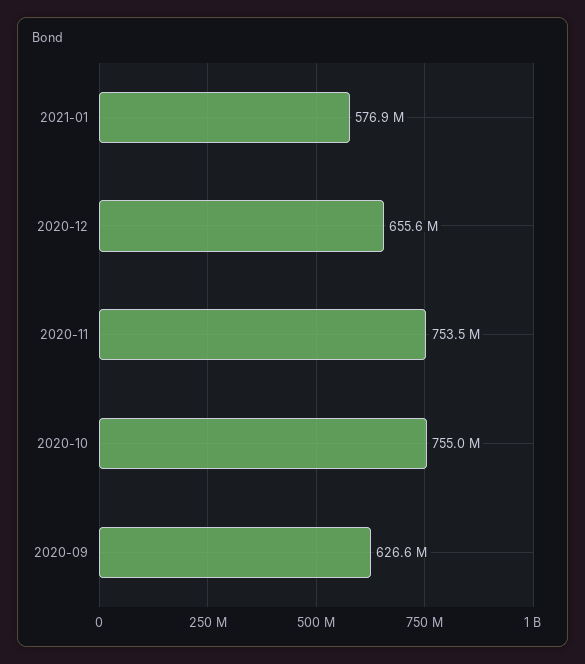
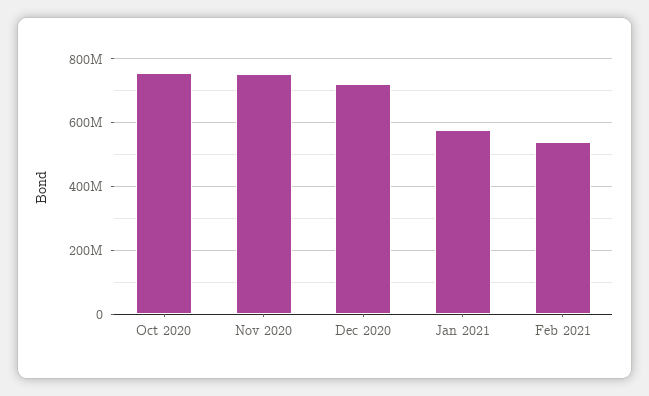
2020-12: 655600000 -> 720000000
2020-09: 626600000 -> none
Feb 2021: none -> 540000000

